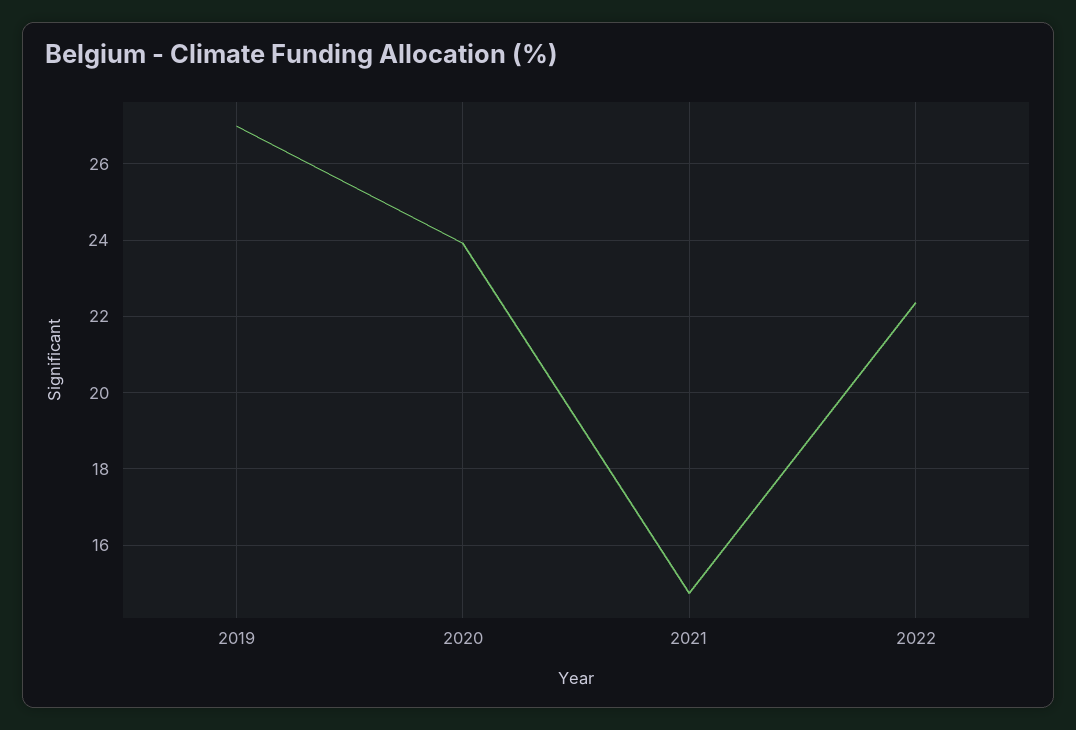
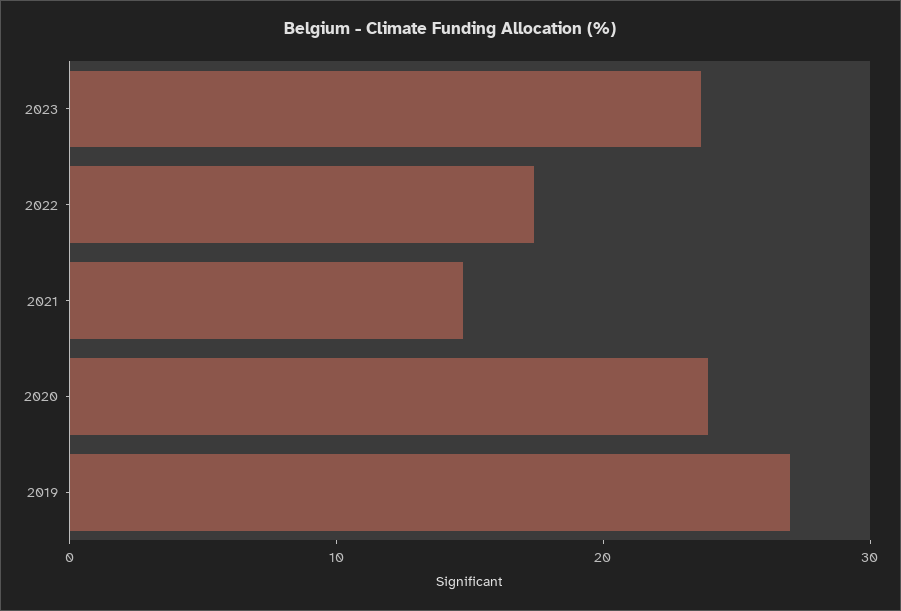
2022: 22.4 -> 18
2023: none -> 24

